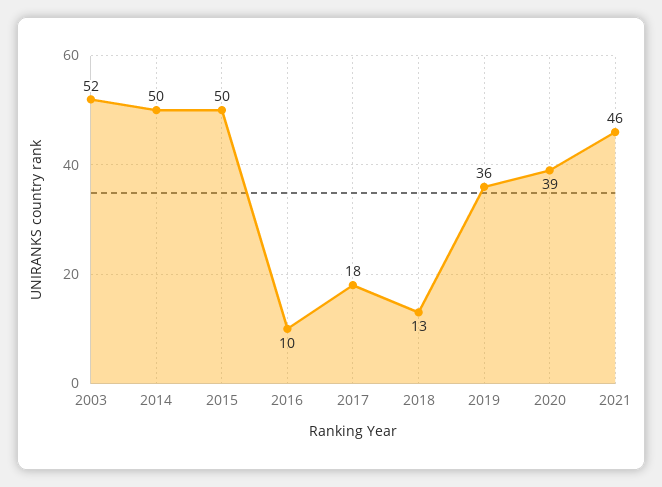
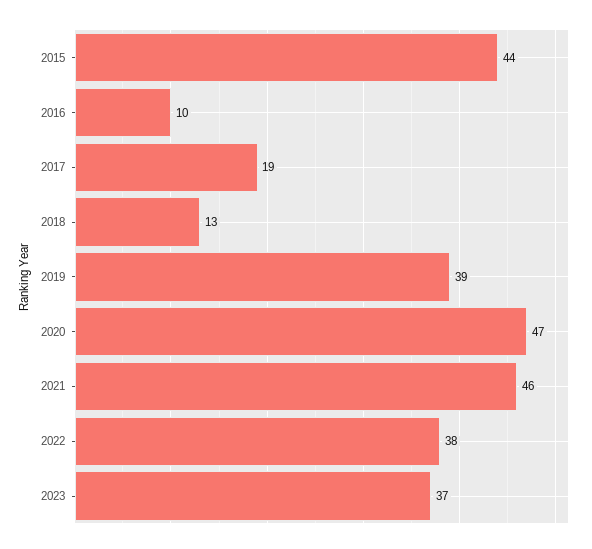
2003: 52 -> none
2014: 50 -> none
2015: 50 -> 44
2017: 18 -> 19
2019: 36 -> 39
2020: 39 -> 47
2022: none -> 38
2023: none -> 37

